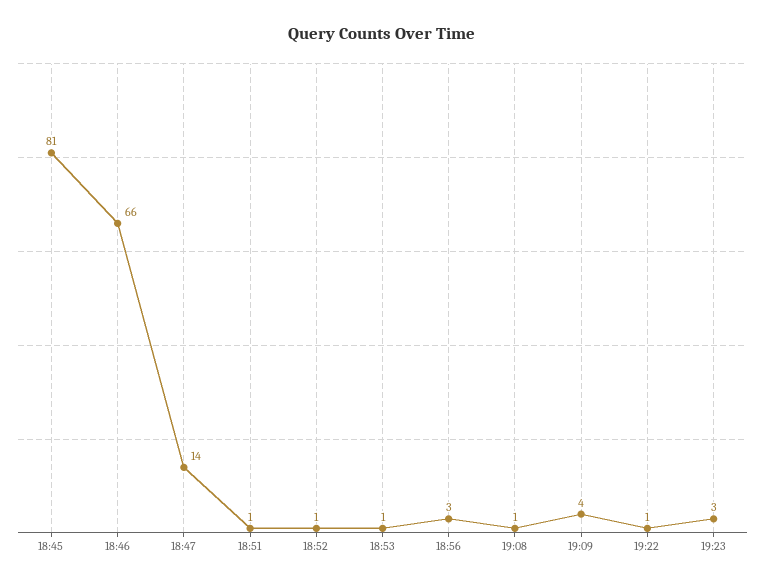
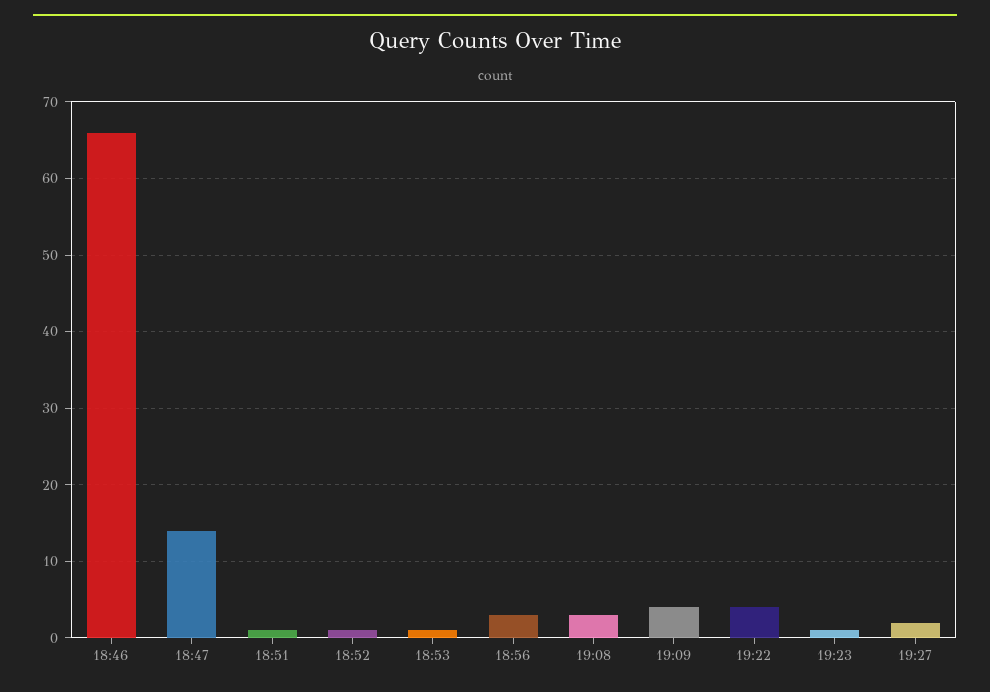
18:45: 81 -> none
19:08: 1 -> 3
19:22: 1 -> 4
19:23: 3 -> 1
19:27: none -> 2

